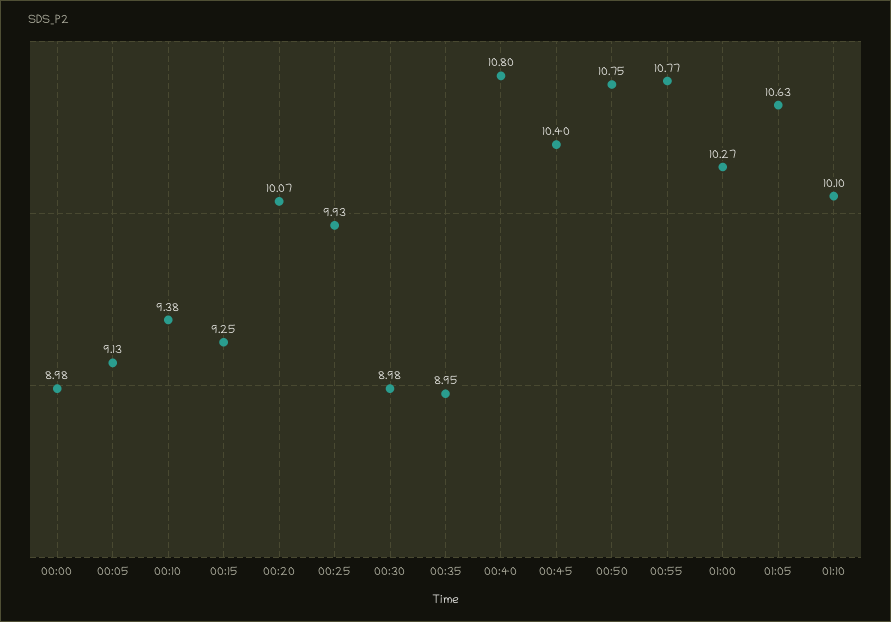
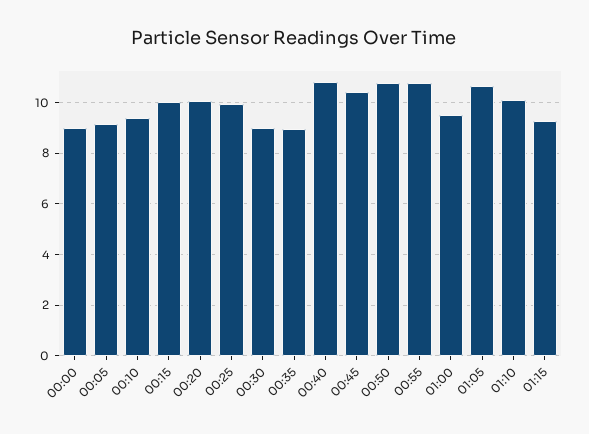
00:15: 9.25 -> 10
01:00: 10.27 -> 9.5
01:15: none -> 9.25

